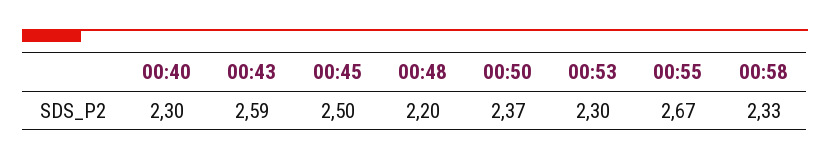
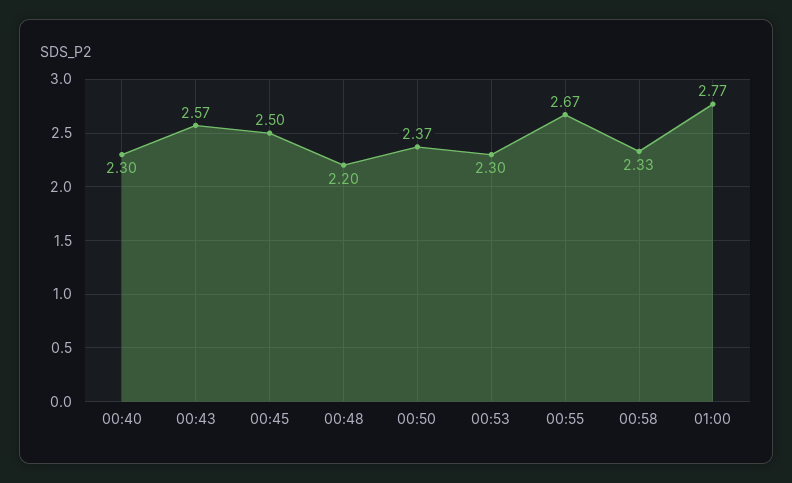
00:43: 2.59 -> 2.57
01:00: none -> 2.77

